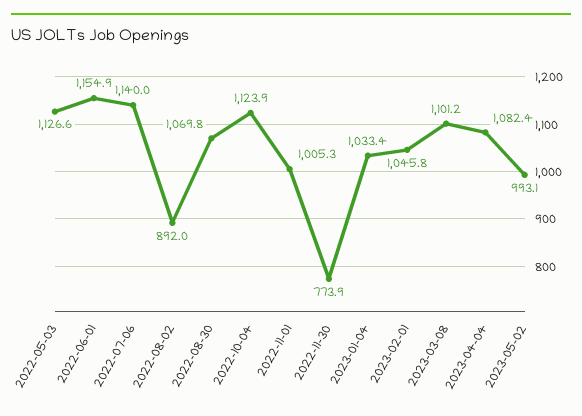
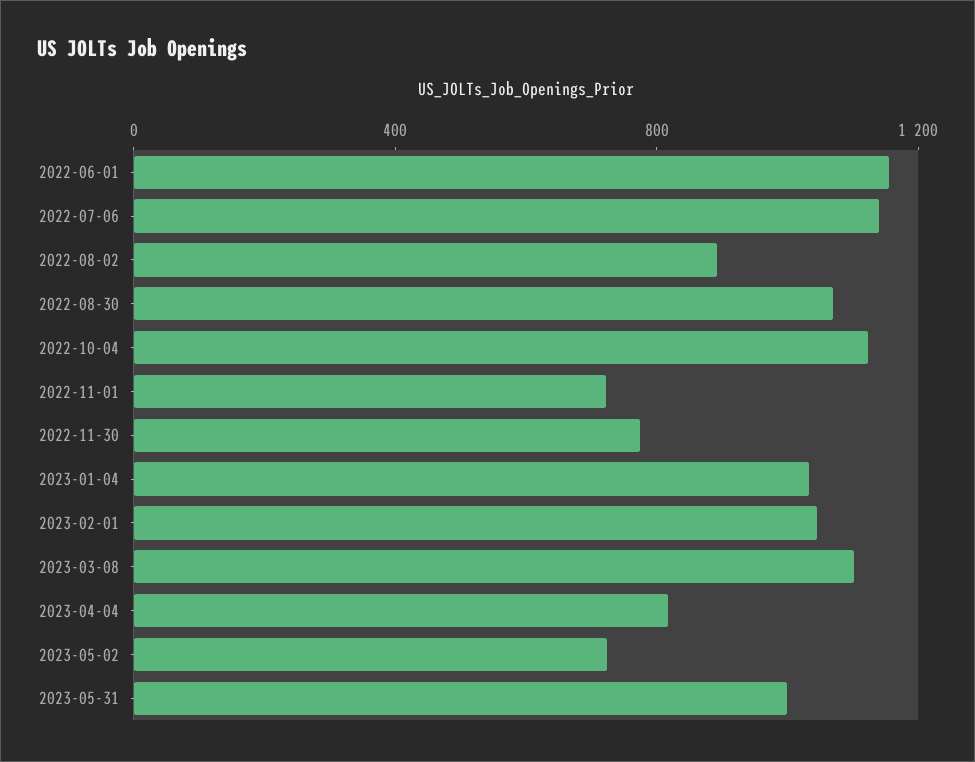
2022-05-03: 1126.6 -> none
2022-11-01: 1005.3 -> 700
2023-04-04: 1082.4 -> 800
2023-05-02: 993.1 -> 700
2023-05-31: none -> 1000

